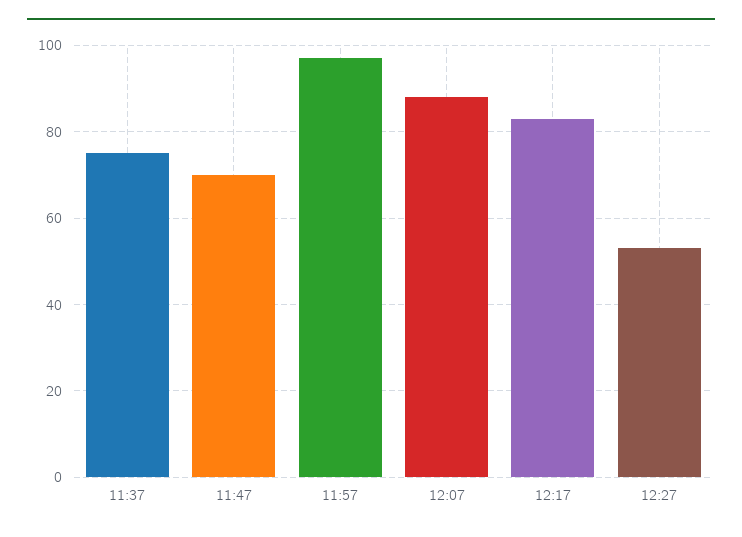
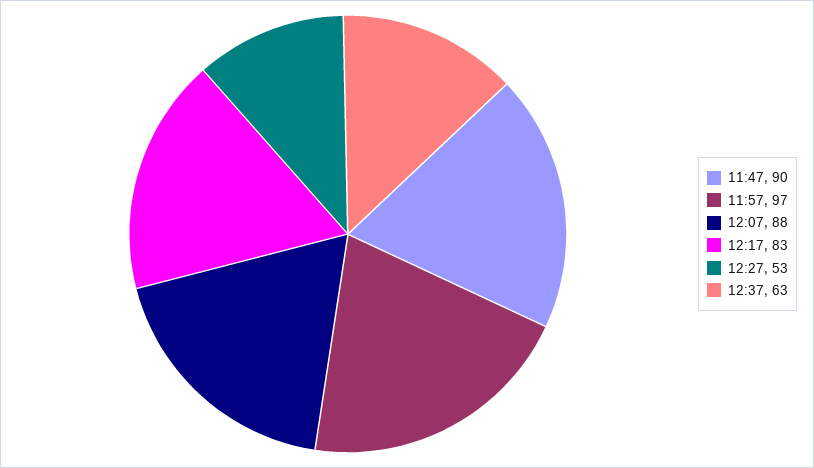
11:37: 75 -> none
11:47: 70 -> 90
12:37: none -> 63

